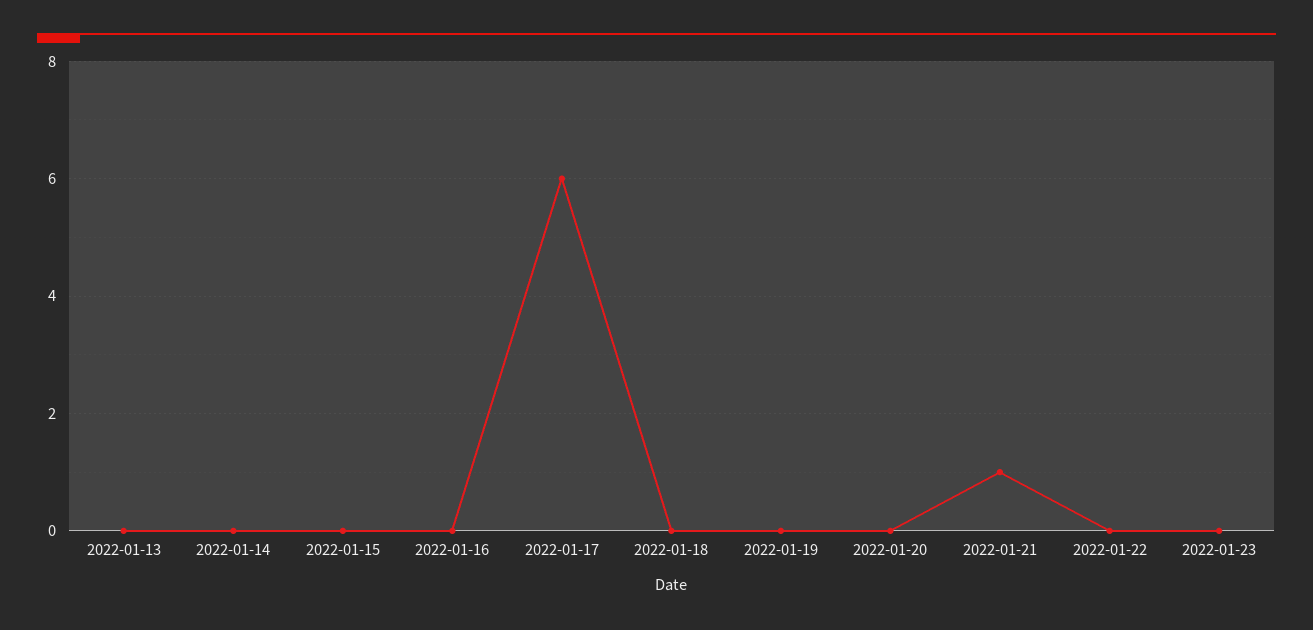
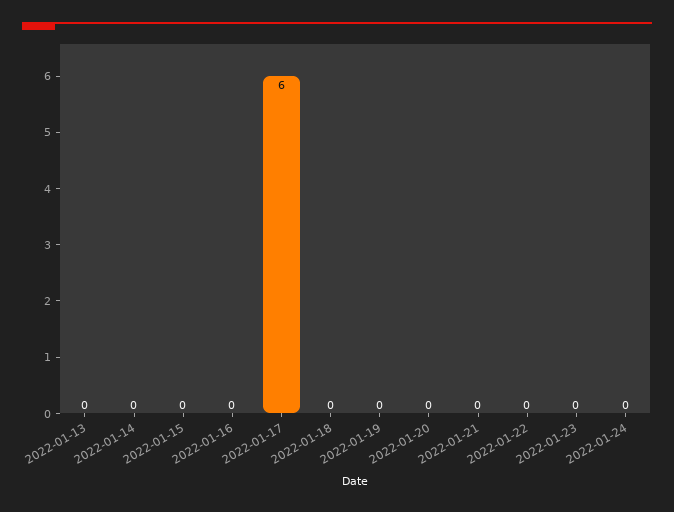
2022-01-21: 1 -> 0
2022-01-24: none -> 0

